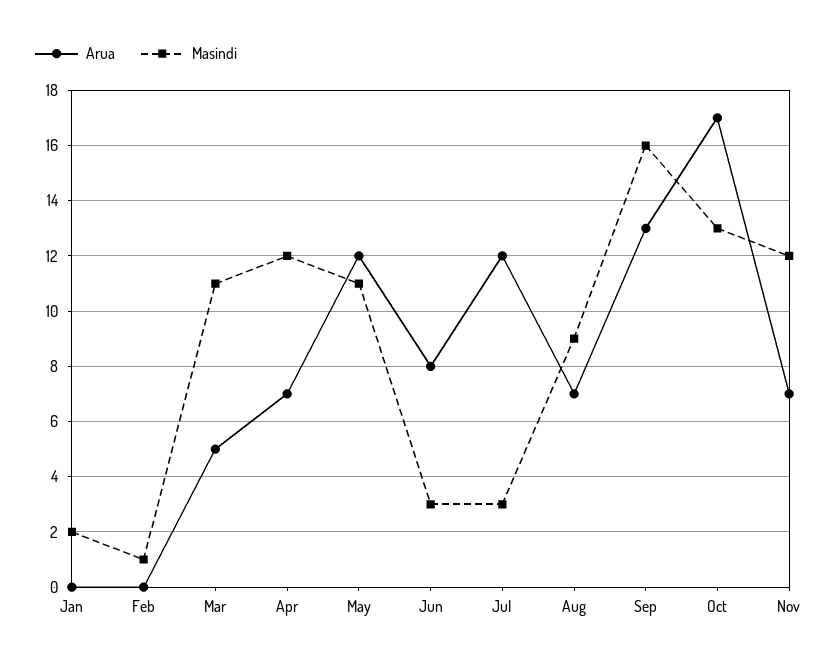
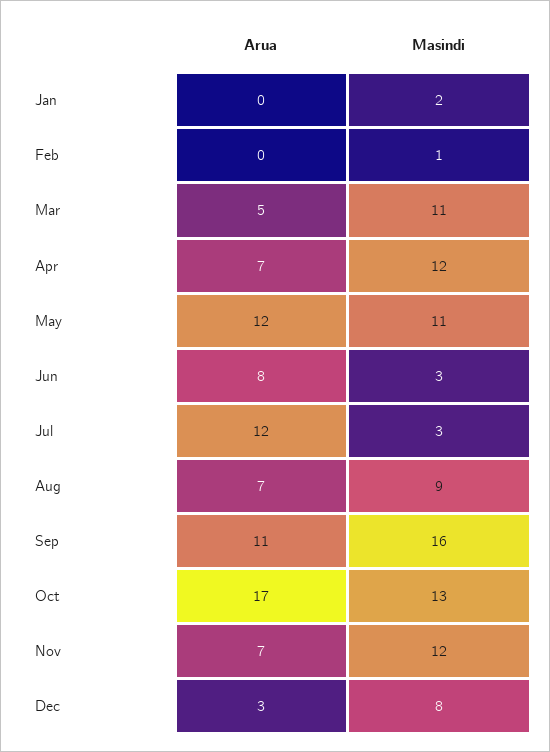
Arua, Sep: 13 -> 11
Arua, Dec: none -> 3
Masindi, Dec: none -> 8

